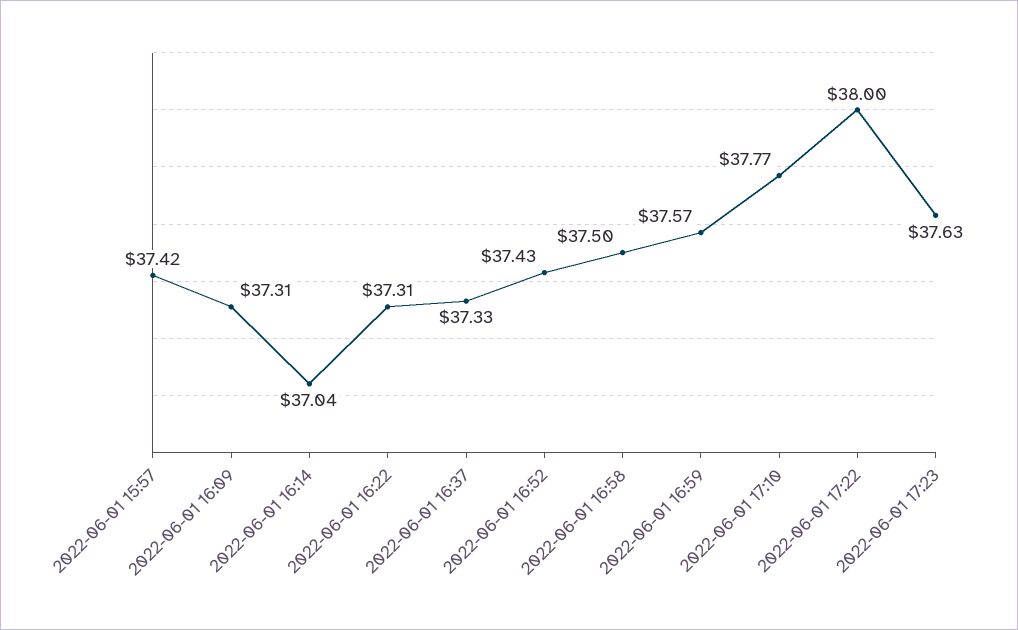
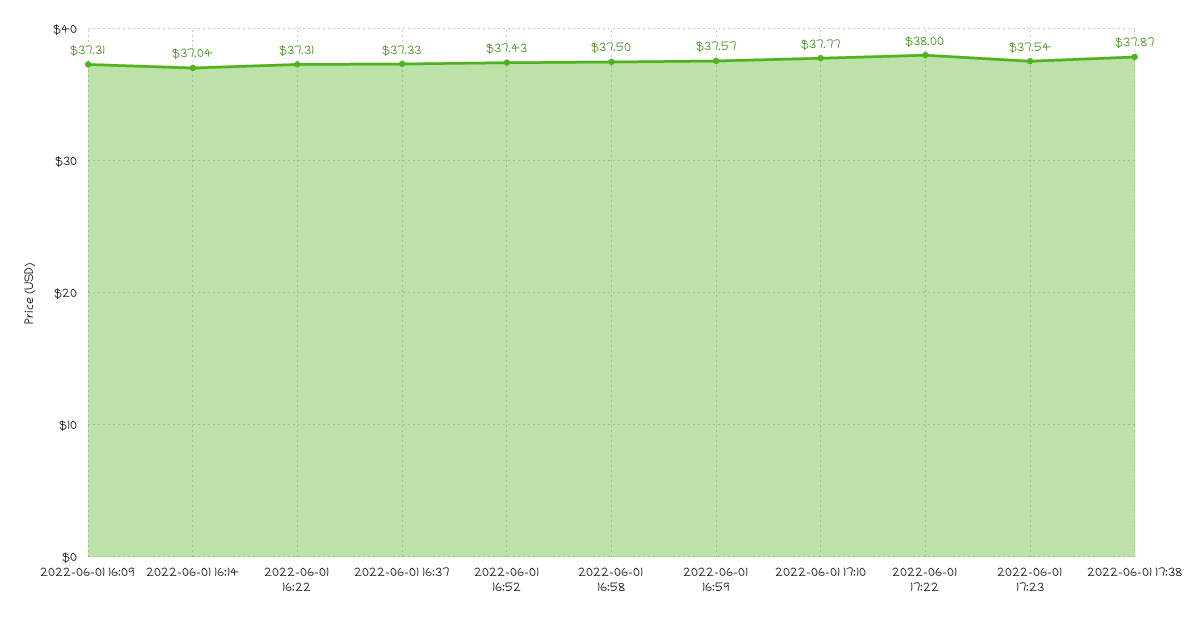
2022-06-01 15:57: 37.42 -> none
2022-06-01 17:23: 37.63 -> 37.54
2022-06-01 17:38: none -> 37.87

